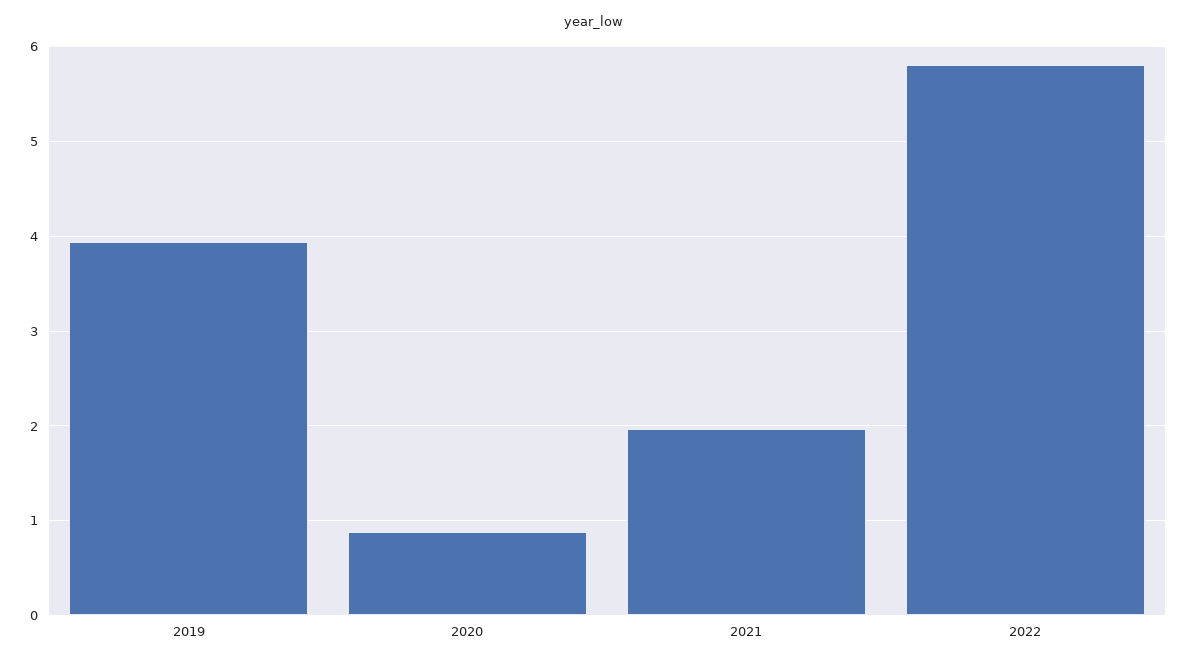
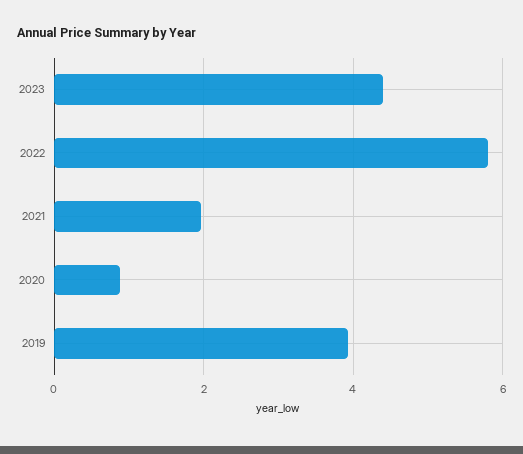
2023: none -> 4.4

